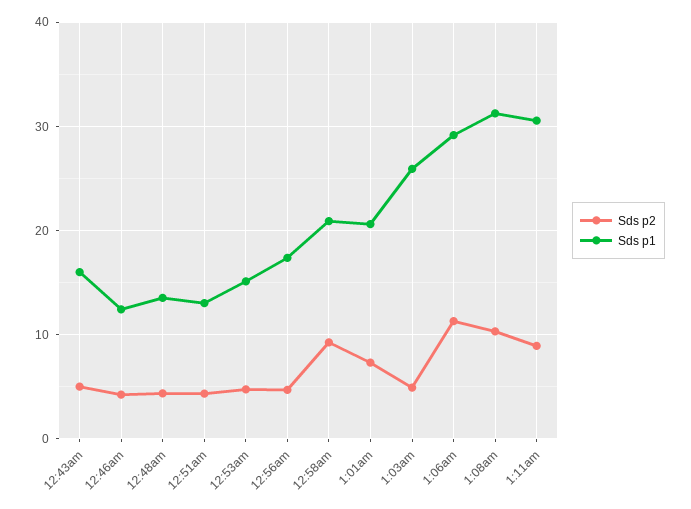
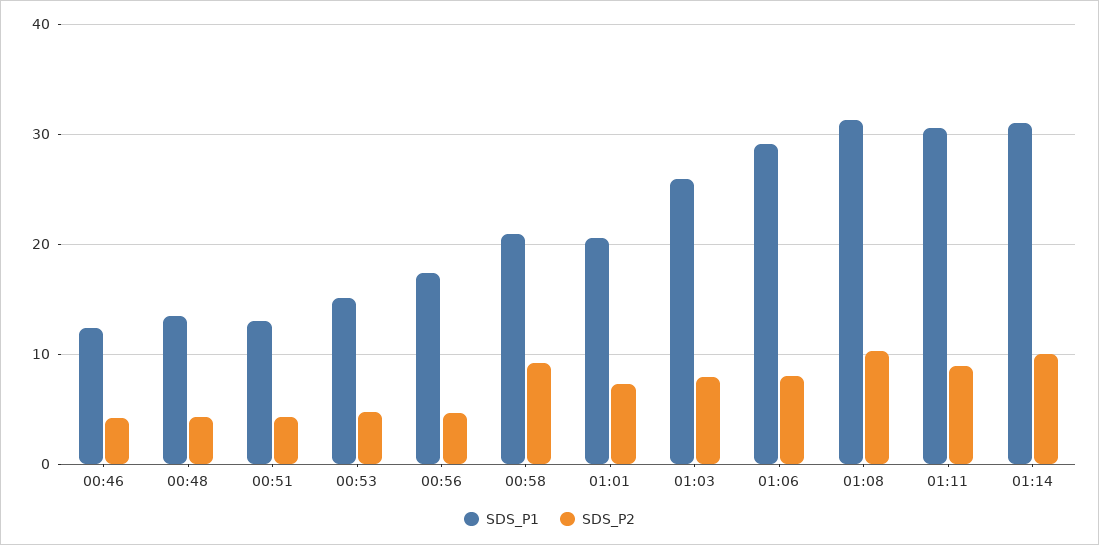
Sds p2, 12:43am: 5 -> none
Sds p1, 12:43am: 16 -> none
Sds p2, 1:03am: 5 -> 8
Sds p2, 1:06am: 11 -> 8
Sds p1, 01:14: none -> 31
Sds p2, 01:14: none -> 10

